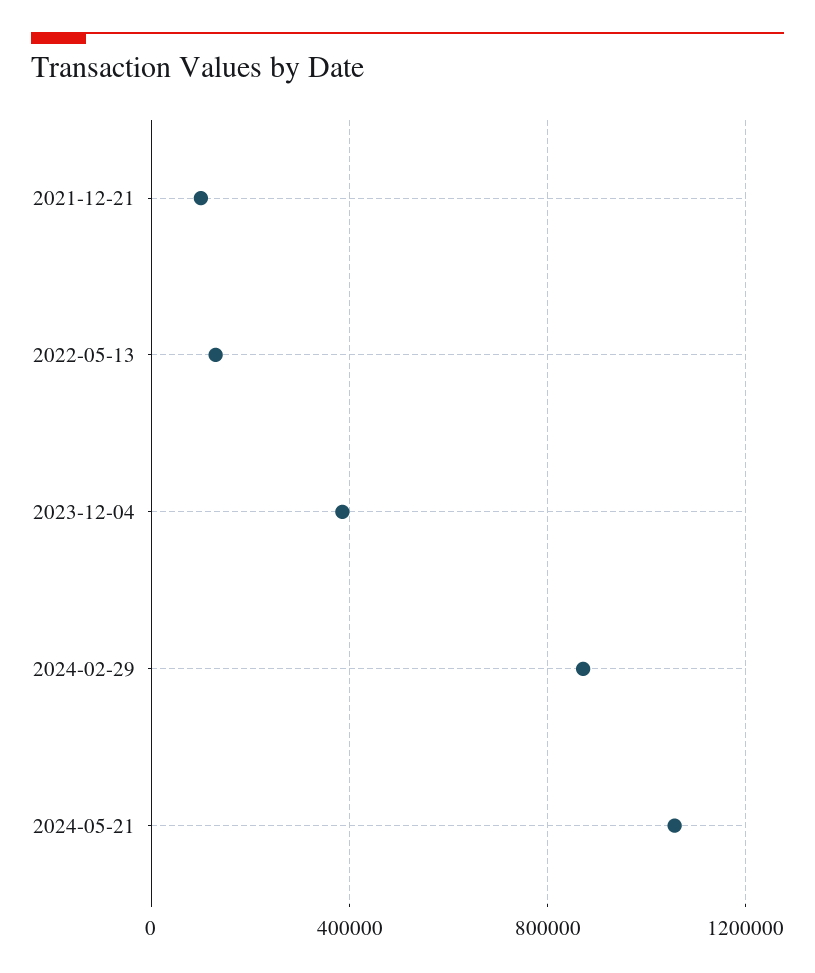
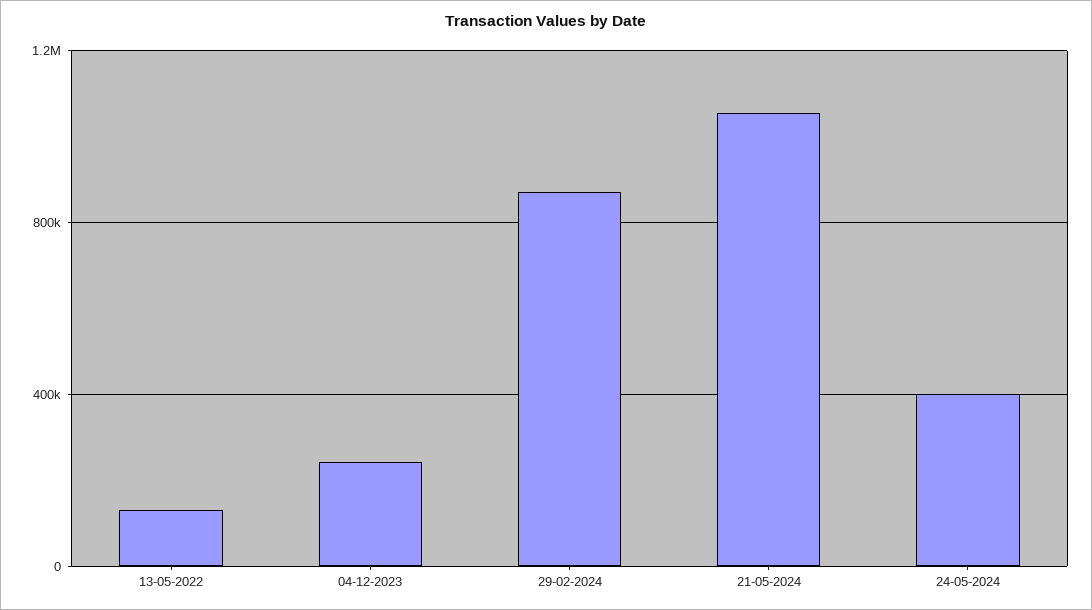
2021-12-21: 100000 -> none
2023-12-04: 400000 -> 250000
24-05-2024: none -> 400000

